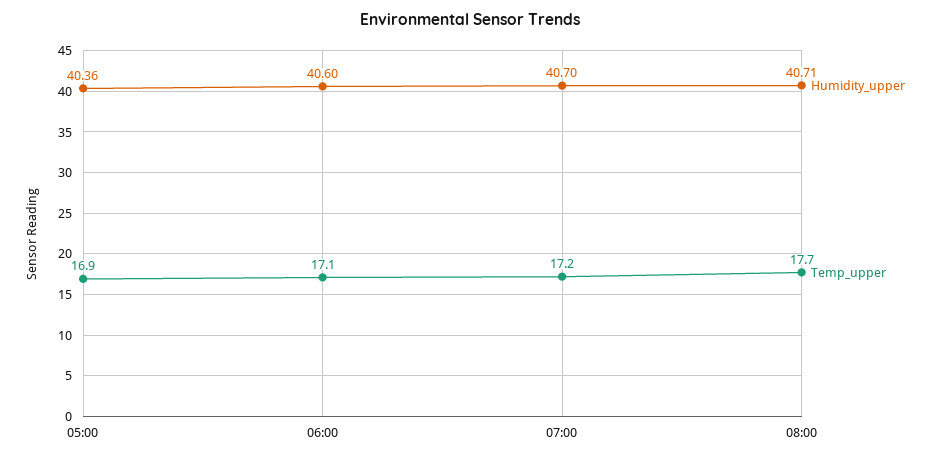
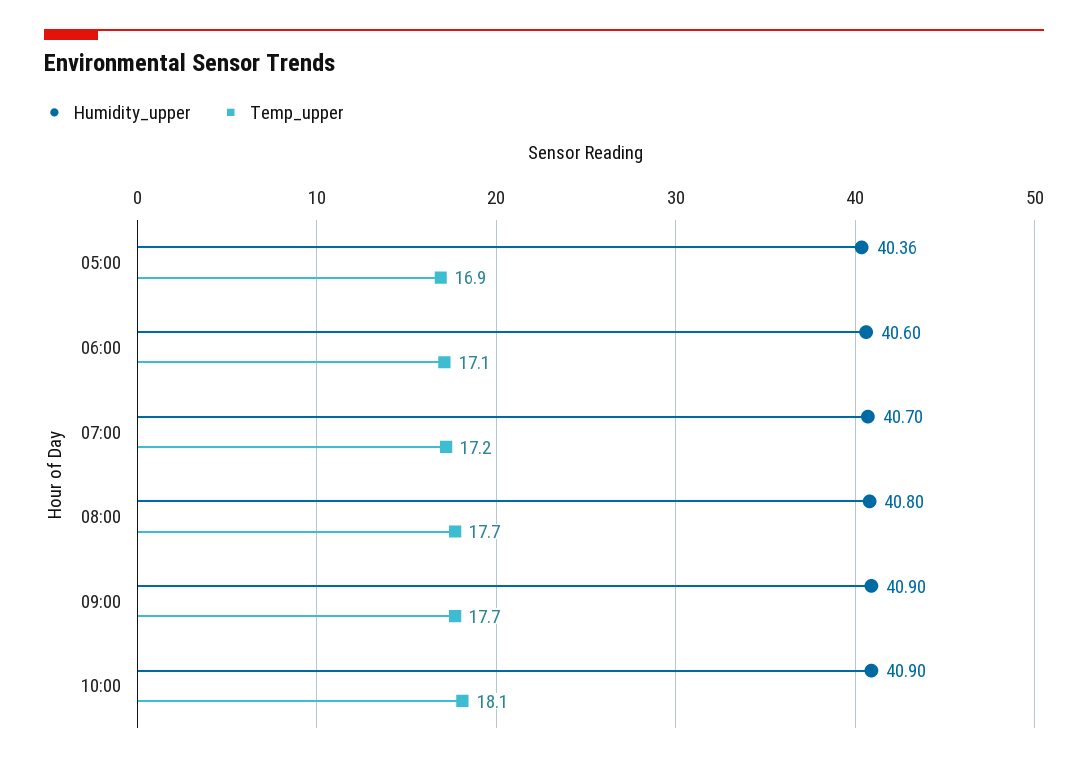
Humidity_upper, 08:00: 40.71 -> 40.8
Humidity_upper, 09:00: none -> 40.9
Temp_upper, 09:00: none -> 17.7
Humidity_upper, 10:00: none -> 40.9
Temp_upper, 10:00: none -> 18.1

